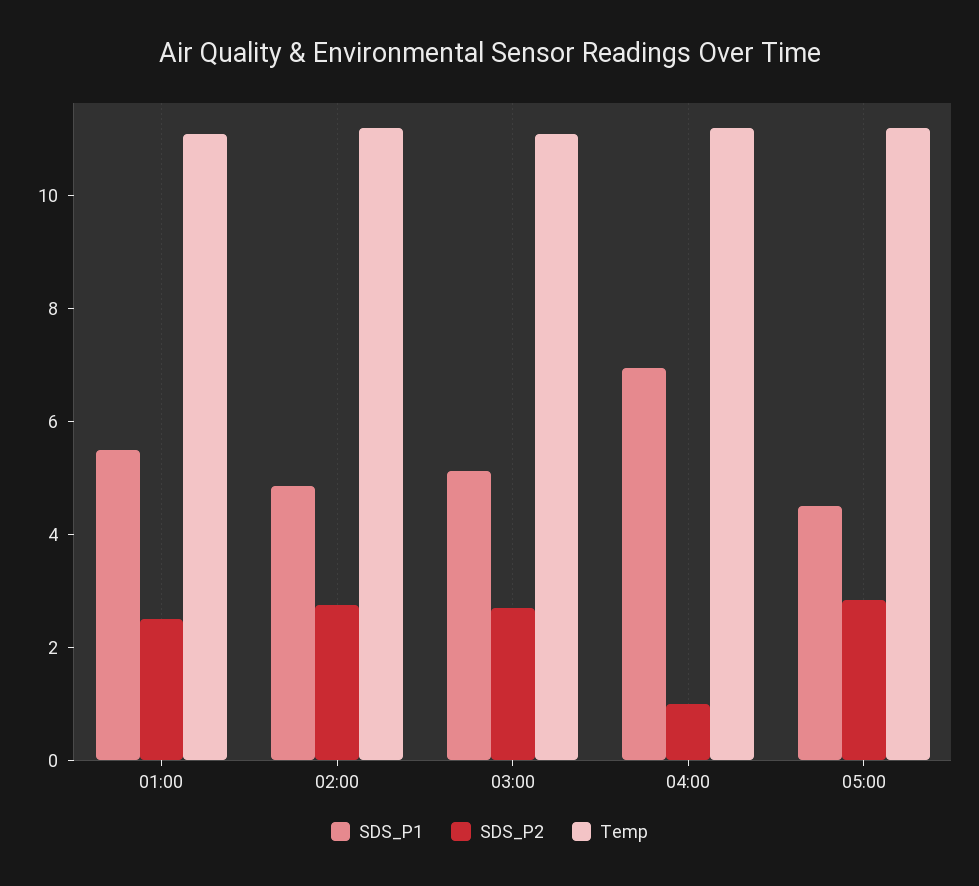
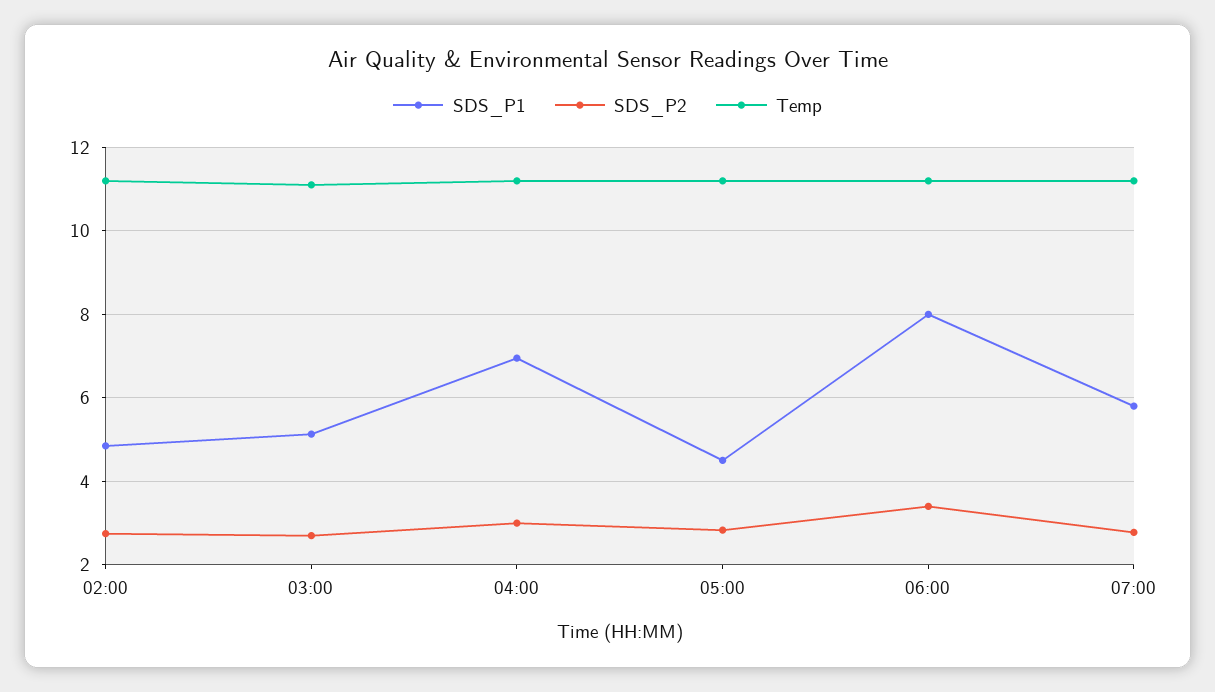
SDS_P1, 01:00: 5.5 -> none
SDS_P2, 01:00: 2.5 -> none
Temp, 01:00: 11 -> none
SDS_P2, 04:00: 1 -> 3
SDS_P1, 06:00: none -> 8
SDS_P2, 06:00: none -> 3.4
Temp, 06:00: none -> 11.2
SDS_P1, 07:00: none -> 5.8
SDS_P2, 07:00: none -> 2.8
Temp, 07:00: none -> 11.2

